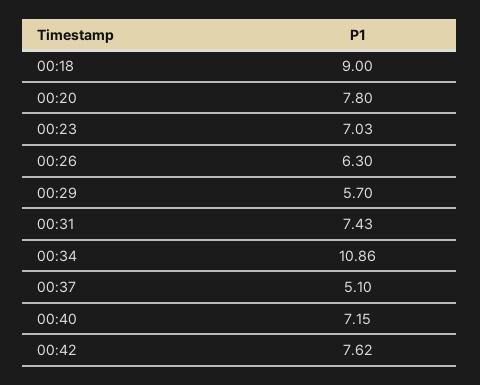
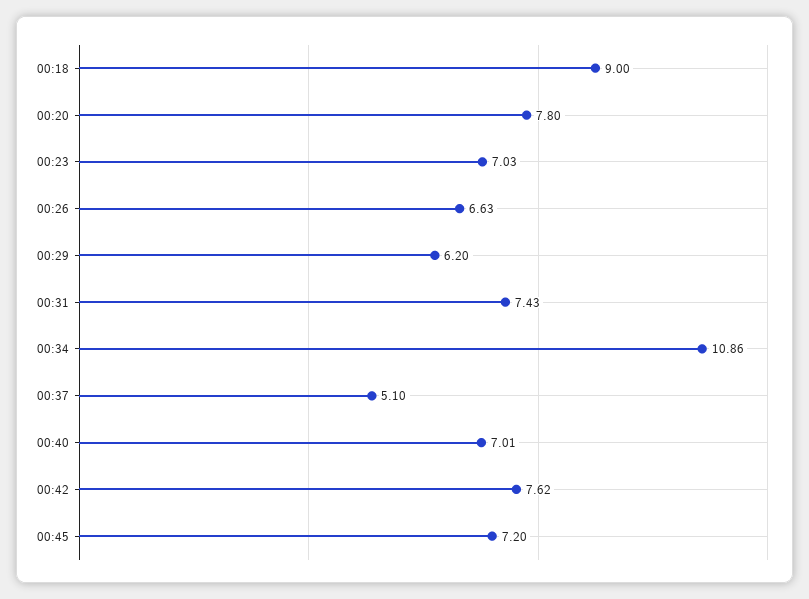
00:26: 6.3 -> 6.63
00:29: 5.7 -> 6.2
00:40: 7.15 -> 7.01
00:45: none -> 7.2

